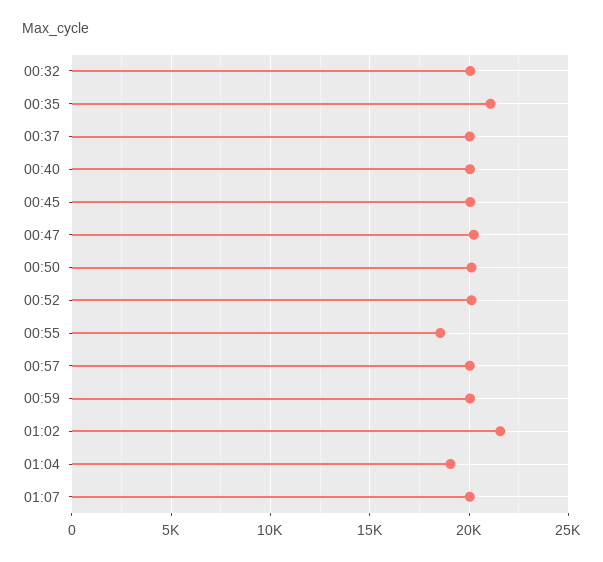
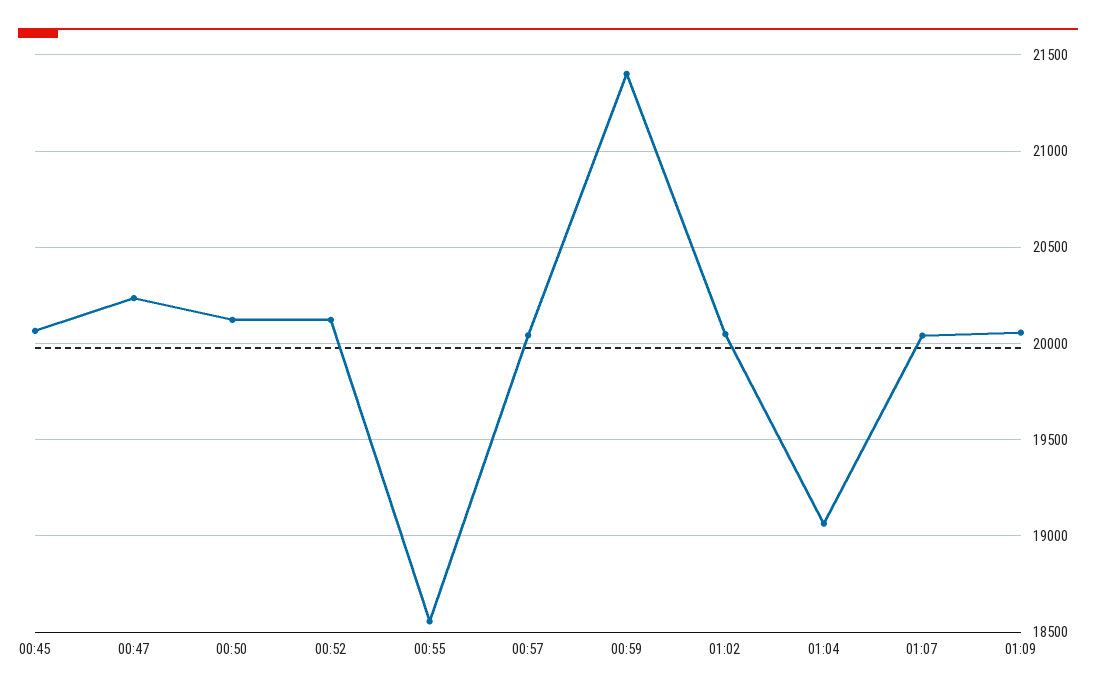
00:32: 20000 -> none
00:35: 21000 -> none
00:37: 20000 -> none
00:40: 20000 -> none
00:59: 20000 -> 21400
01:02: 21500 -> 20050
01:09: none -> 20050

